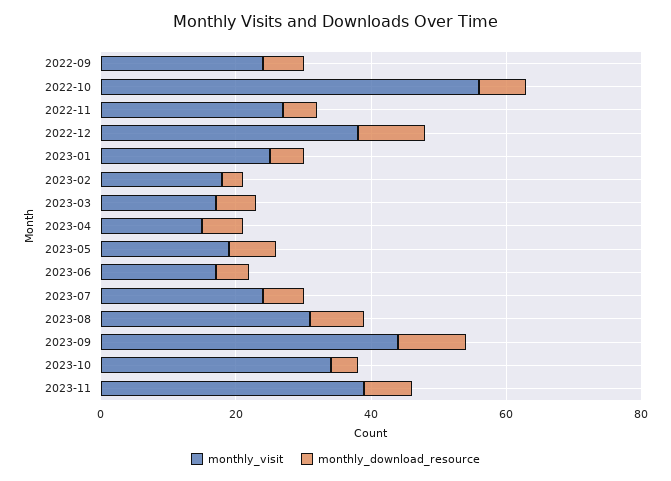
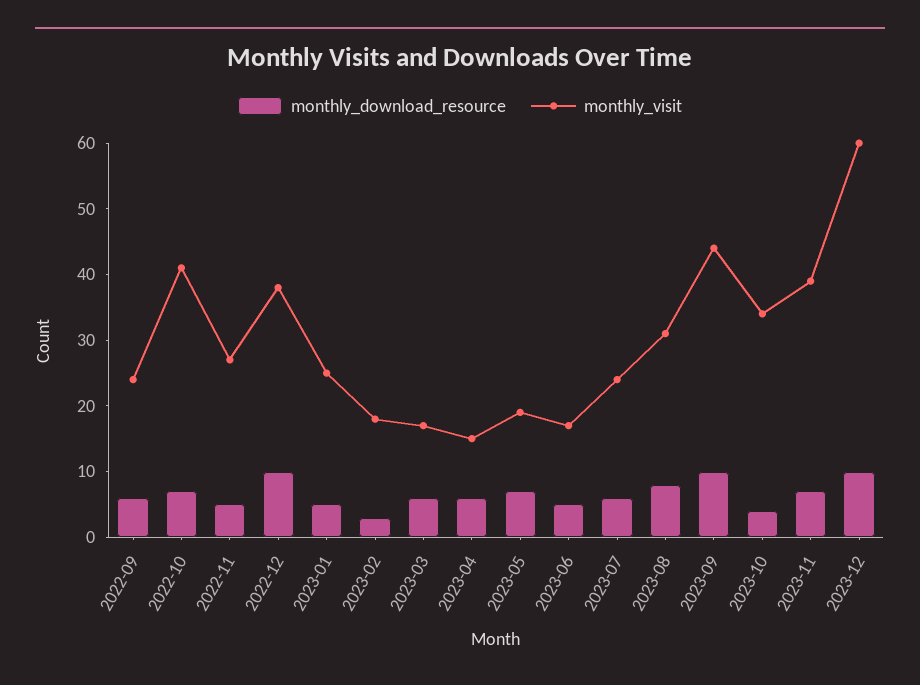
monthly_visit, 2022-10: 55 -> 40
monthly_download_resource, 2023-12: none -> 10
monthly_visit, 2023-12: none -> 60

